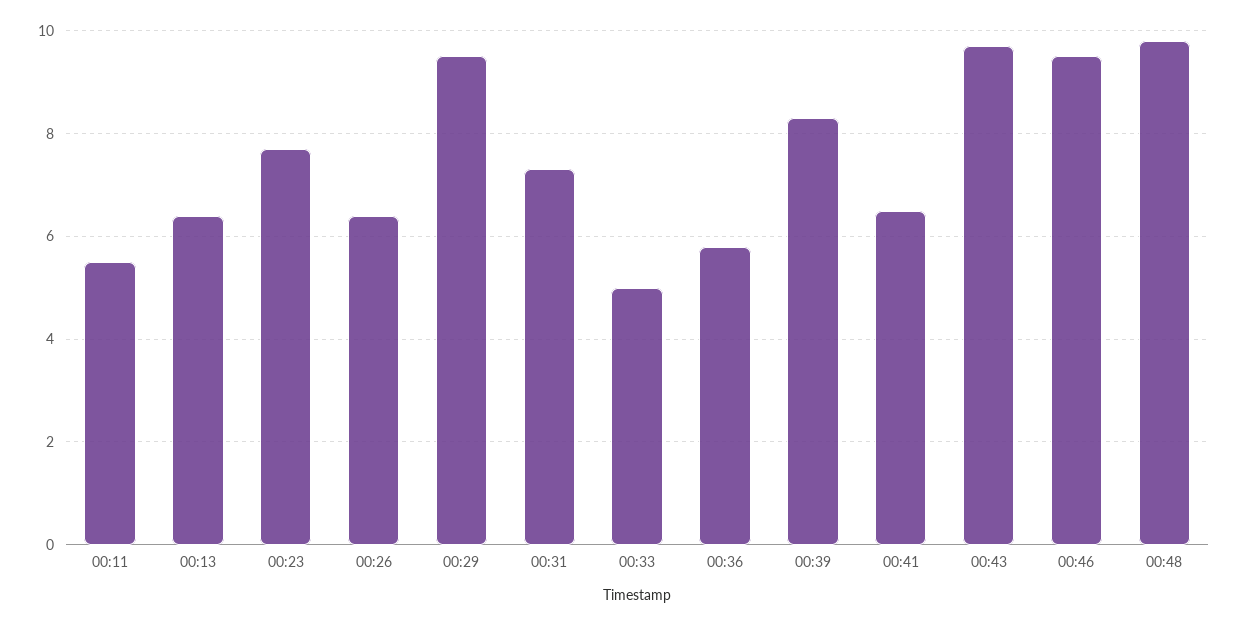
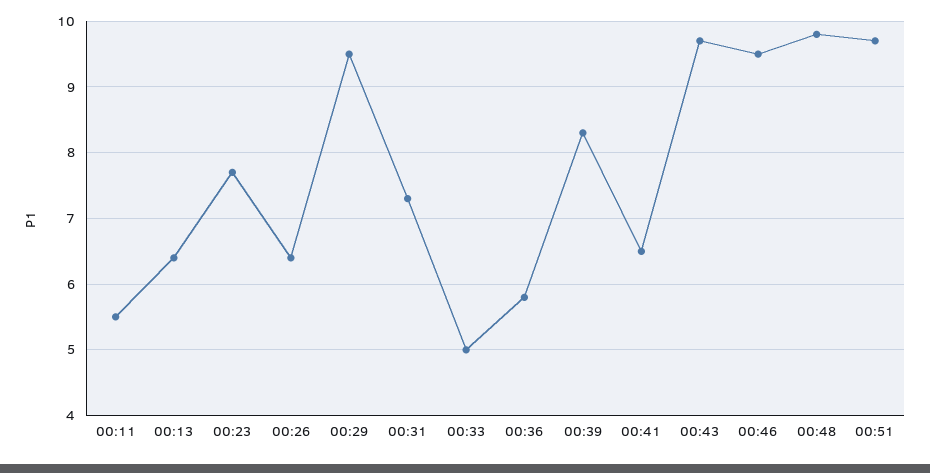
00:51: none -> 9.7

